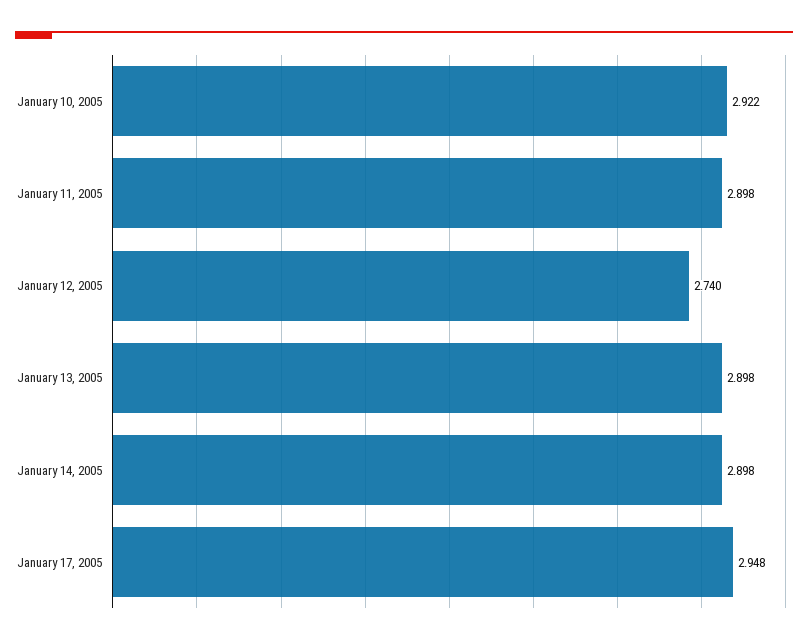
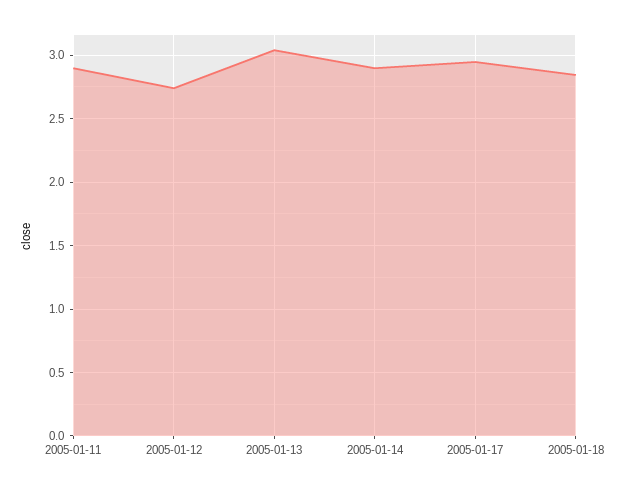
January 10, 2005: 2.922 -> none
January 13, 2005: 2.898 -> 3.05
2005-01-18: none -> 2.85

